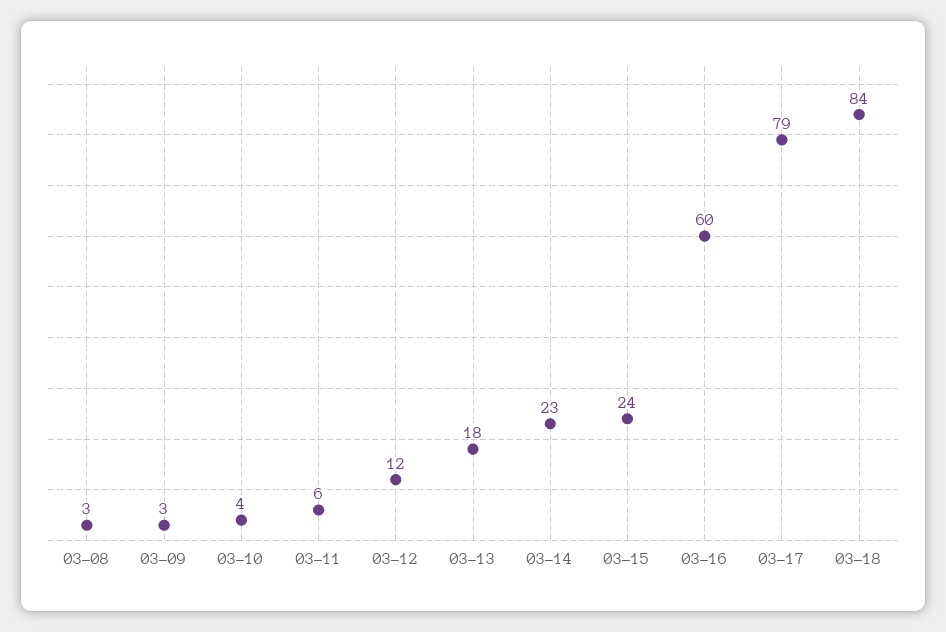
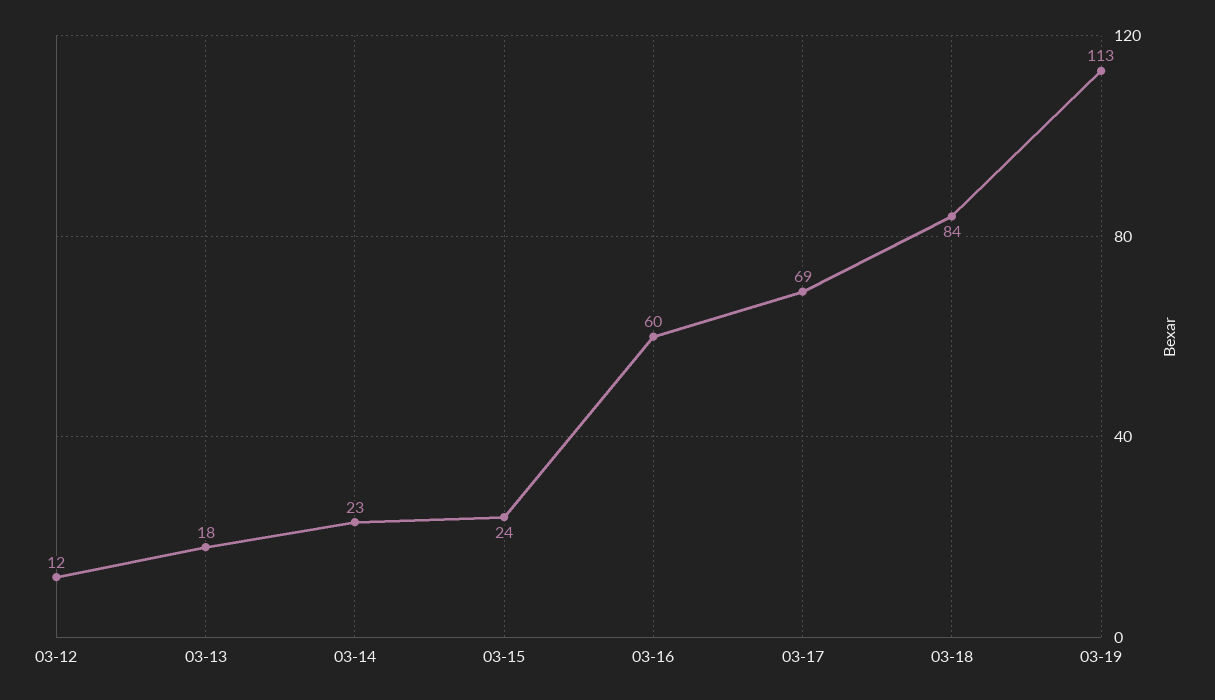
03-08: 3 -> none
03-09: 3 -> none
03-10: 4 -> none
03-11: 6 -> none
03-17: 79 -> 69
03-19: none -> 113

